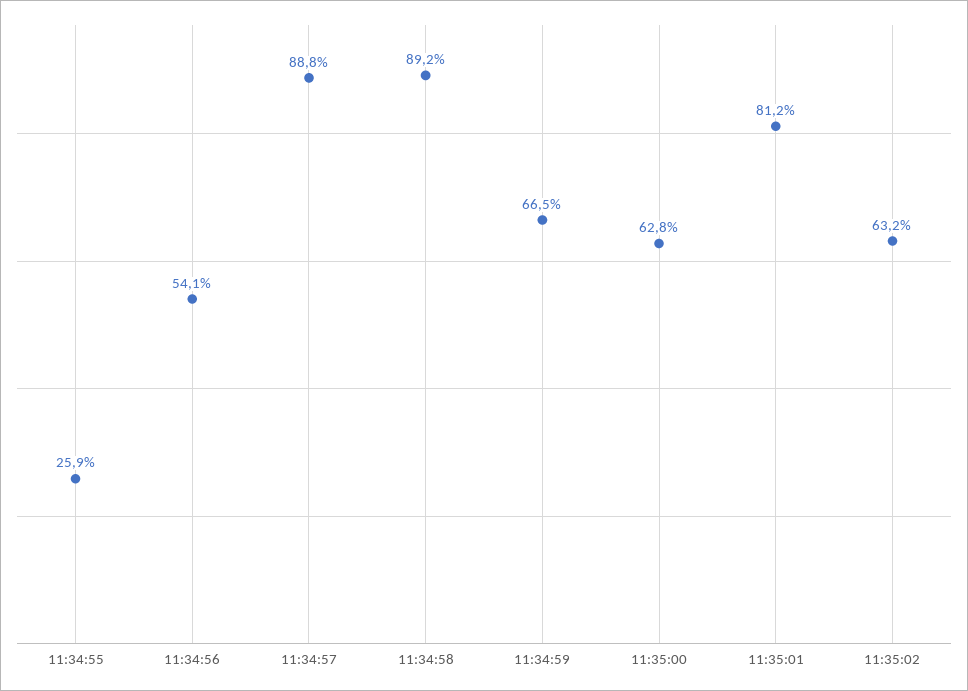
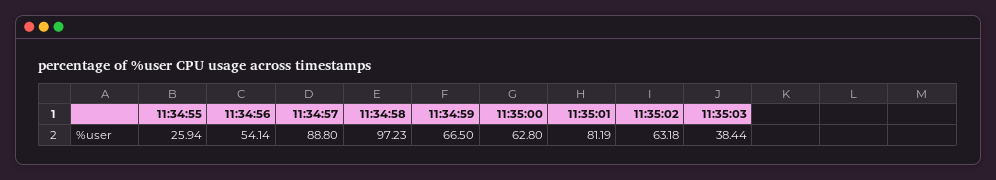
11:34:58: 89.2 -> 97.23
11:35:03: none -> 38.44

